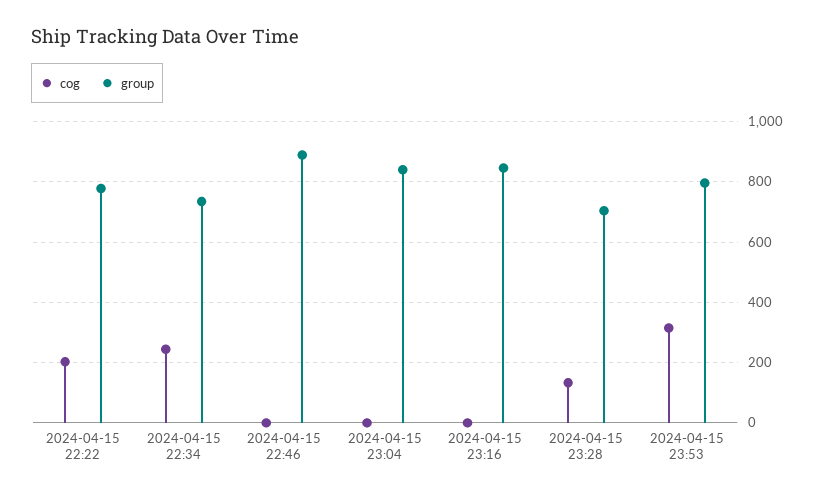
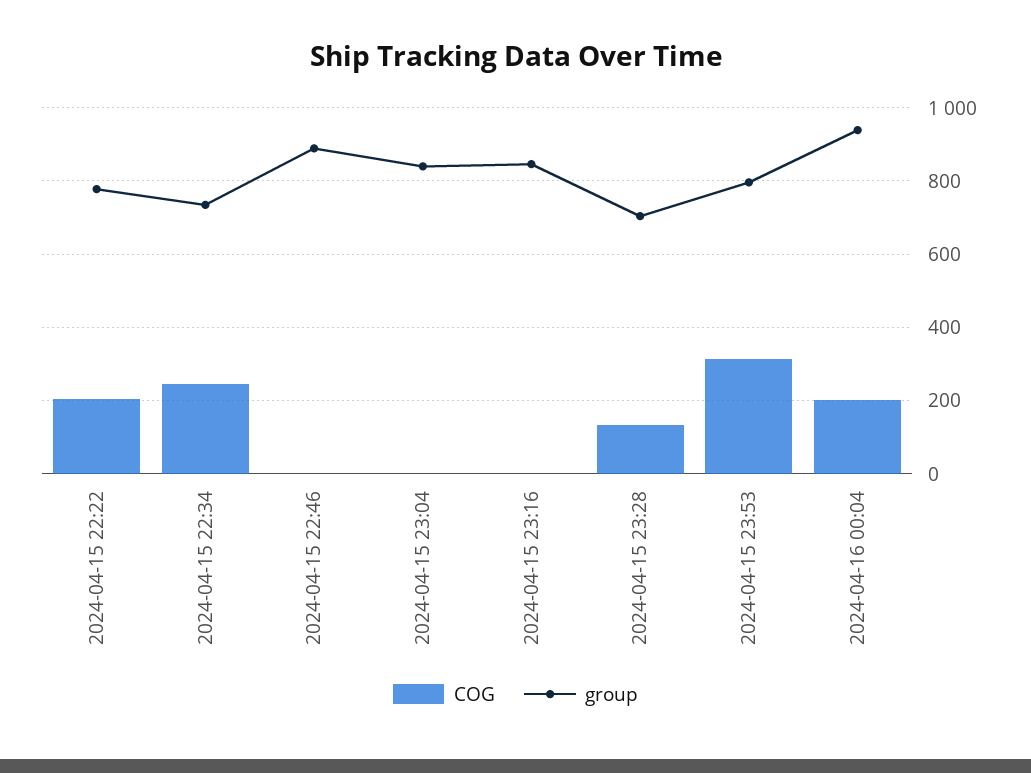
cog, 2024-04-16 00:04: none -> 200
group, 2024-04-16 00:04: none -> 940

